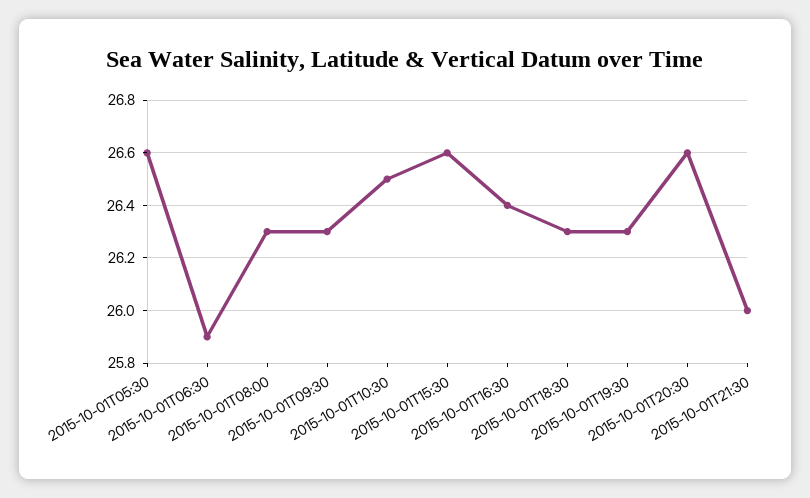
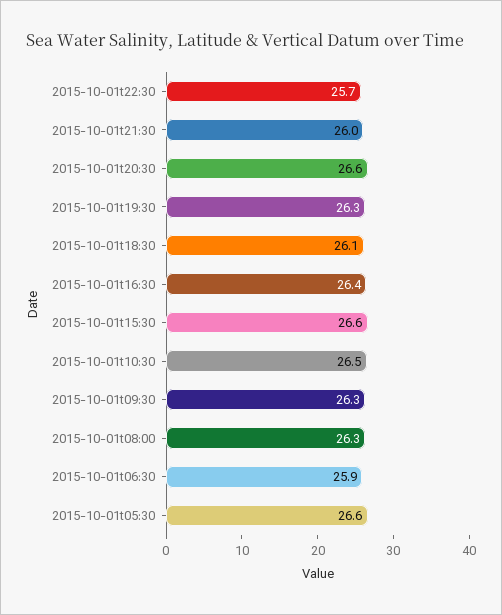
2015-10-01T18:30: 26.3 -> 26.1
2015-10-01t22:30: none -> 25.7

